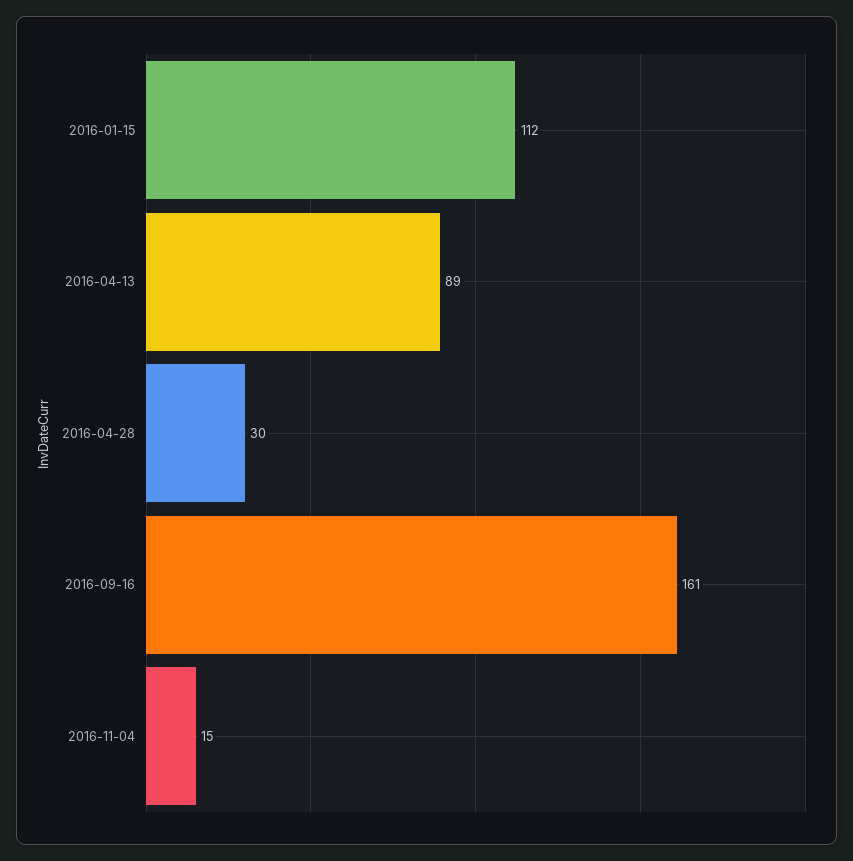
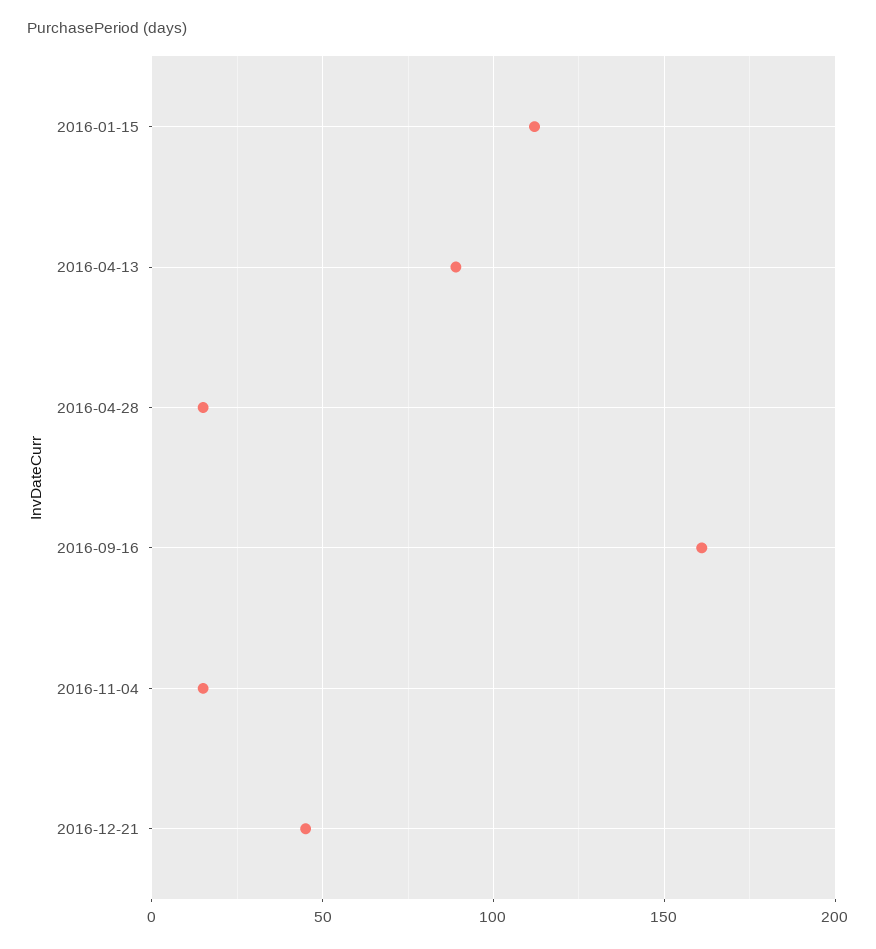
2016-04-28: 30 -> 15
2016-12-21: none -> 45

